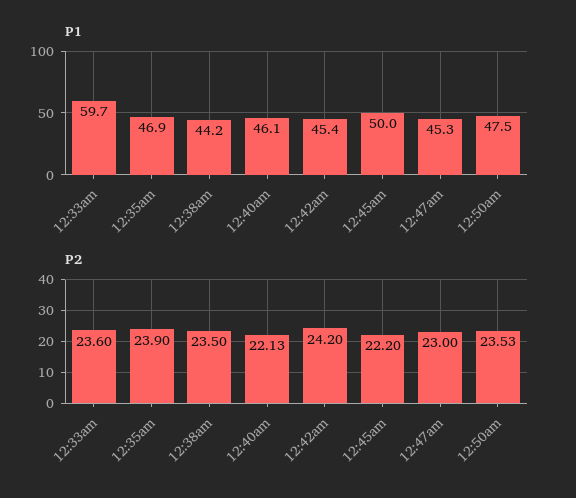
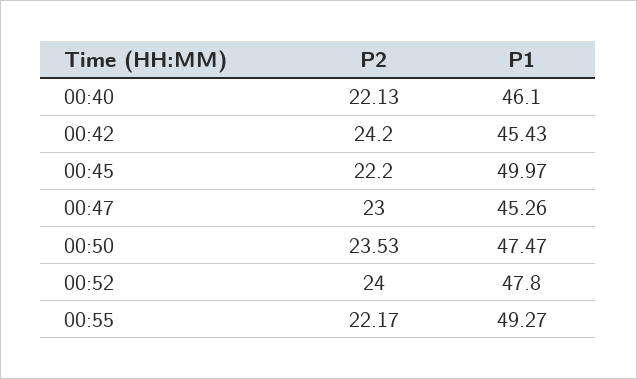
P1, 12:33am: 59.7 -> none
P1, 12:35am: 46.9 -> none
P1, 12:38am: 44.2 -> none
P2, 12:33am: 23.6 -> none
P2, 12:35am: 23.9 -> none
P2, 12:38am: 23.5 -> none
P2, 00:52: none -> 24
P1, 00:52: none -> 47.8
P2, 00:55: none -> 22.17
P1, 00:55: none -> 49.27

